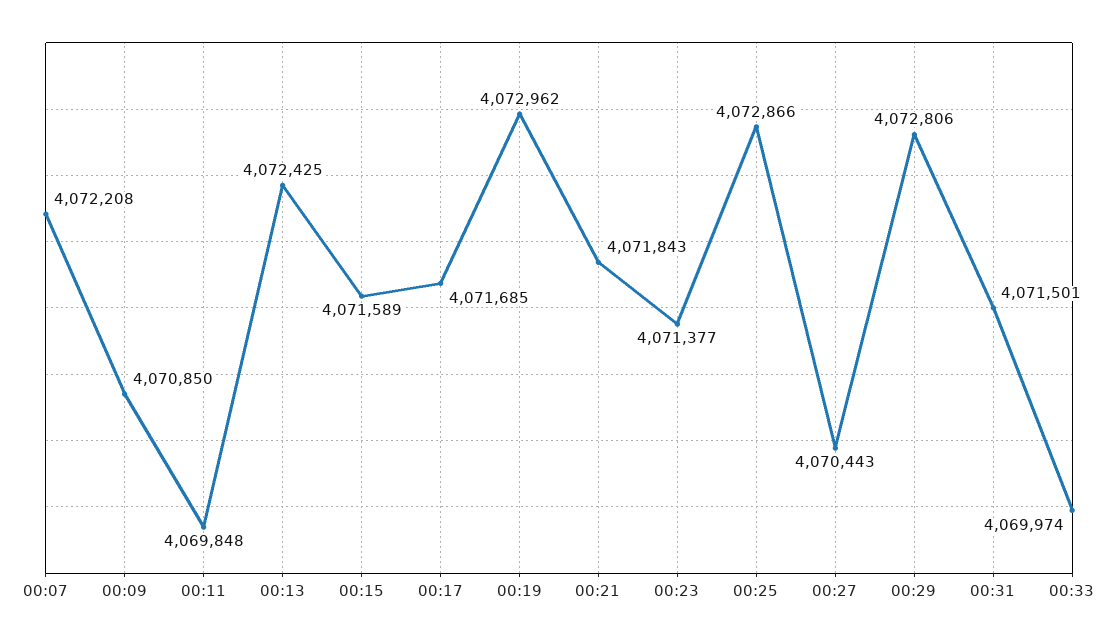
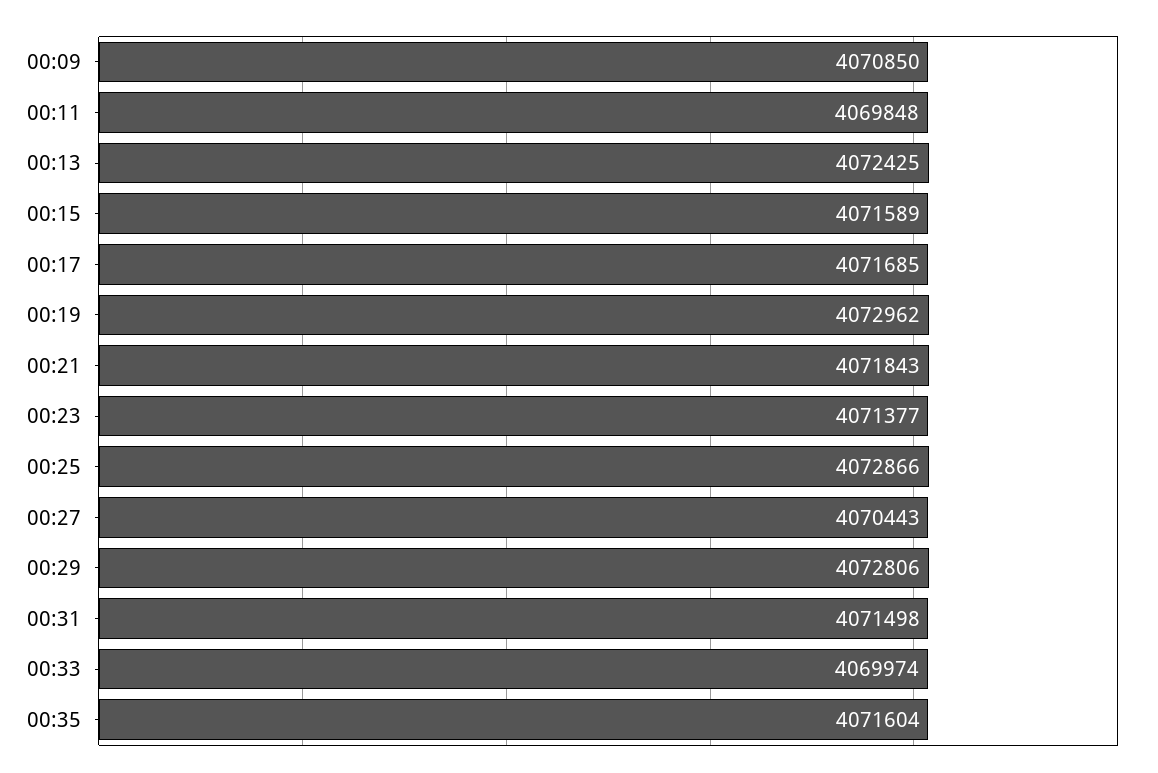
00:07: 4072208 -> none
00:31: 4071501 -> 4071498
00:35: none -> 4071604

